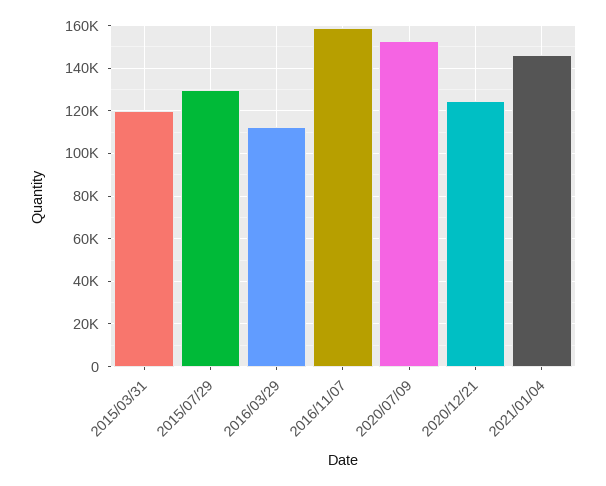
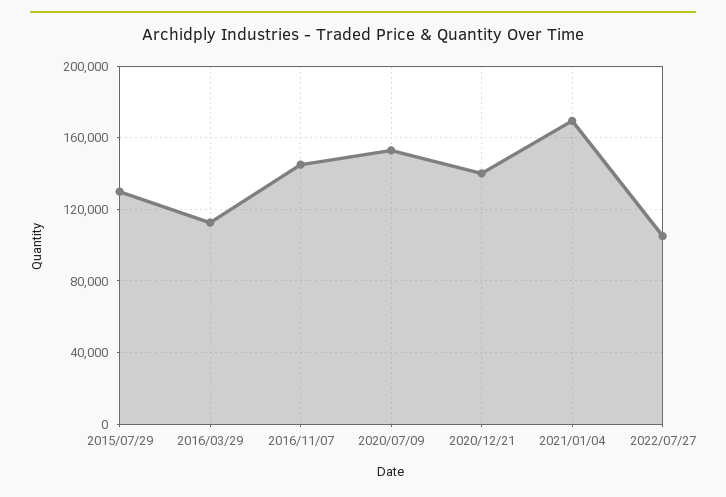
2015/03/31: 120000 -> none
2016/11/07: 160000 -> 145000
2020/12/21: 125000 -> 140000
2021/01/04: 145000 -> 170000
2022/07/27: none -> 105000

